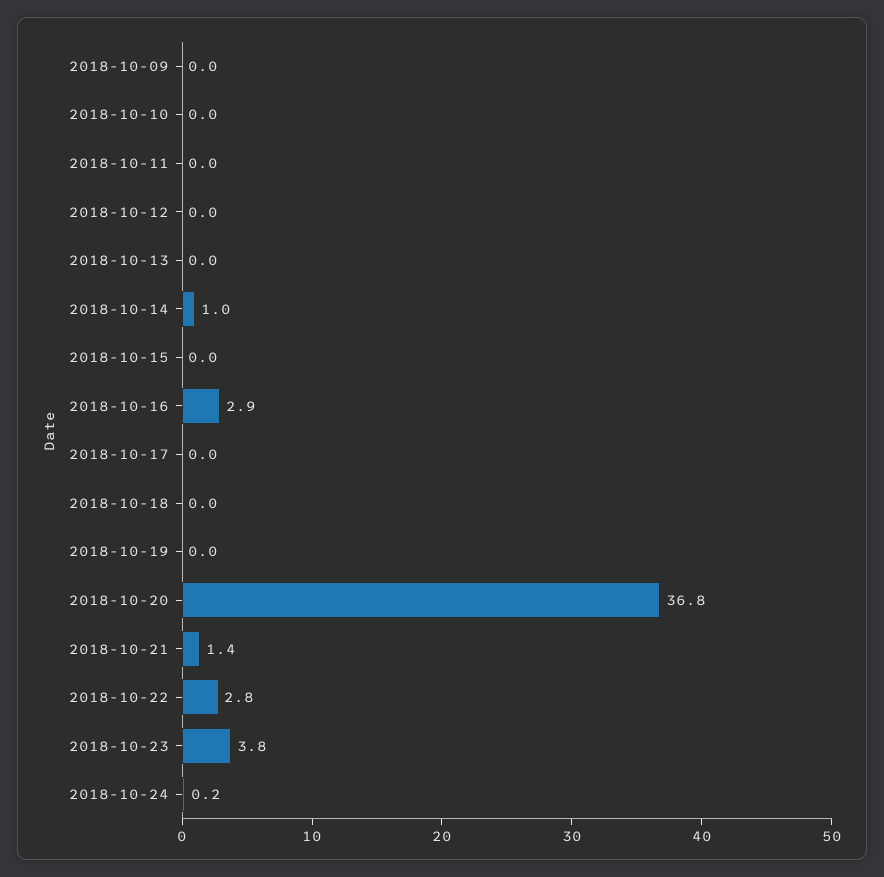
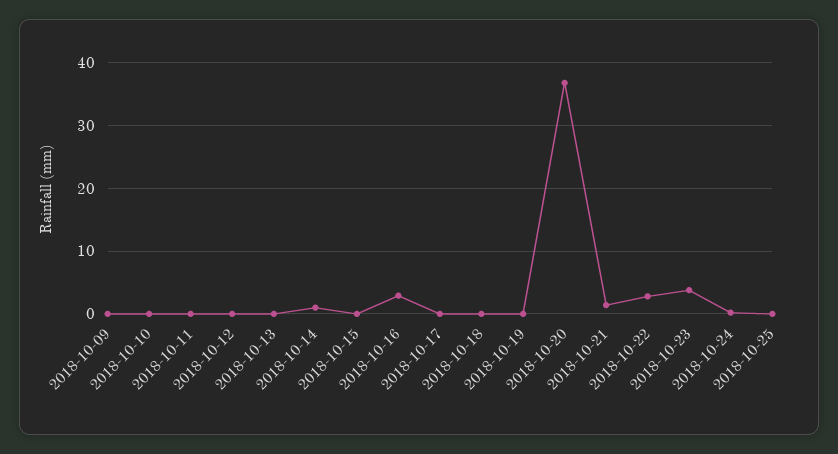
2018-10-25: none -> 0

